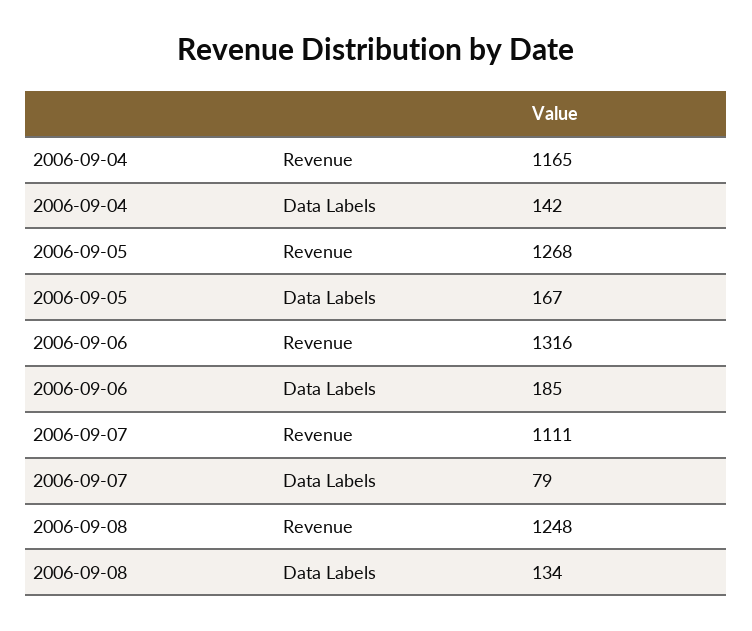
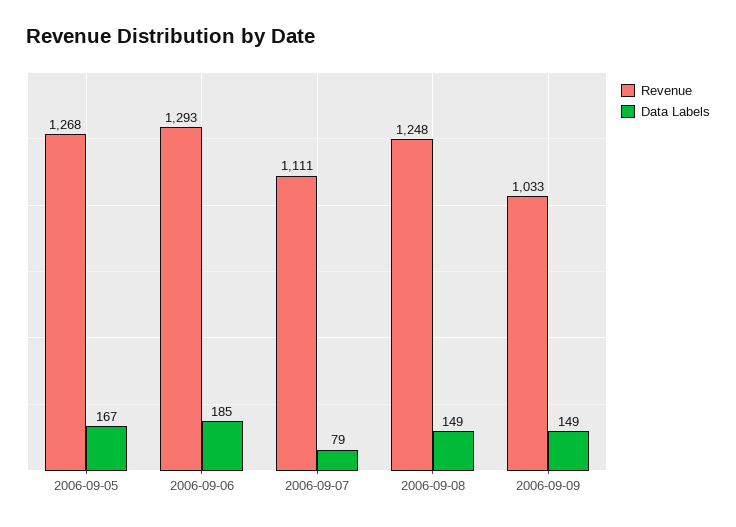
Revenue, 2006-09-04: 1165 -> none
Data Labels, 2006-09-04: 142 -> none
Revenue, 2006-09-06: 1316 -> 1293
Data Labels, 2006-09-08: 134 -> 149
Revenue, 2006-09-09: none -> 1033
Data Labels, 2006-09-09: none -> 149

